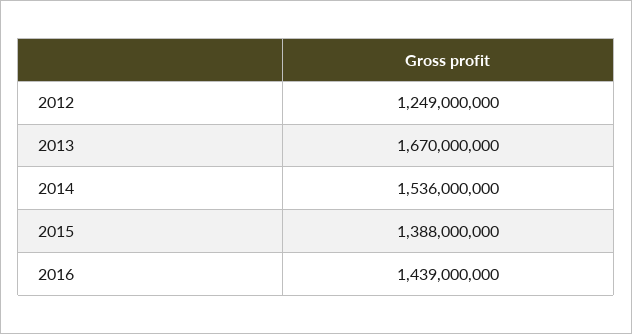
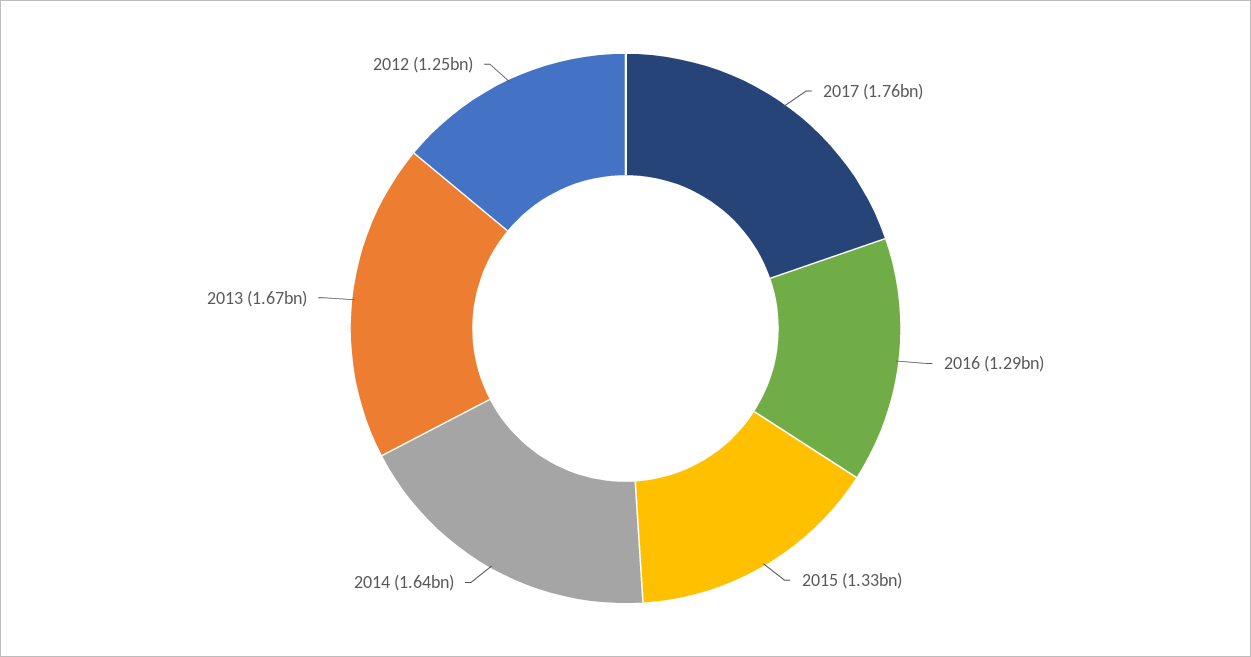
2014: 1536000000 -> 1640000000
2015: 1388000000 -> 1330000000
2016: 1439000000 -> 1290000000
2017: none -> 1760000000

